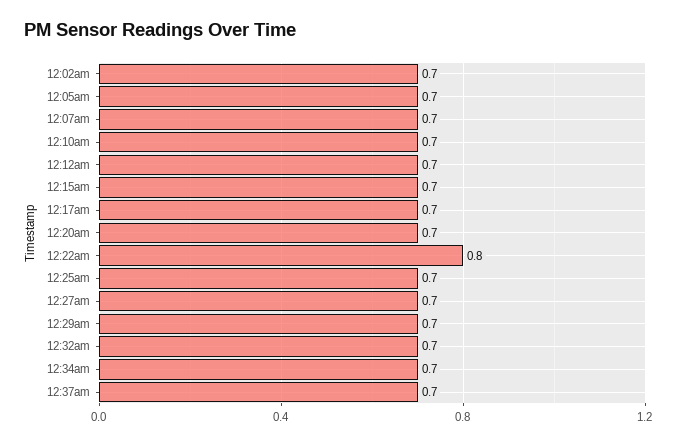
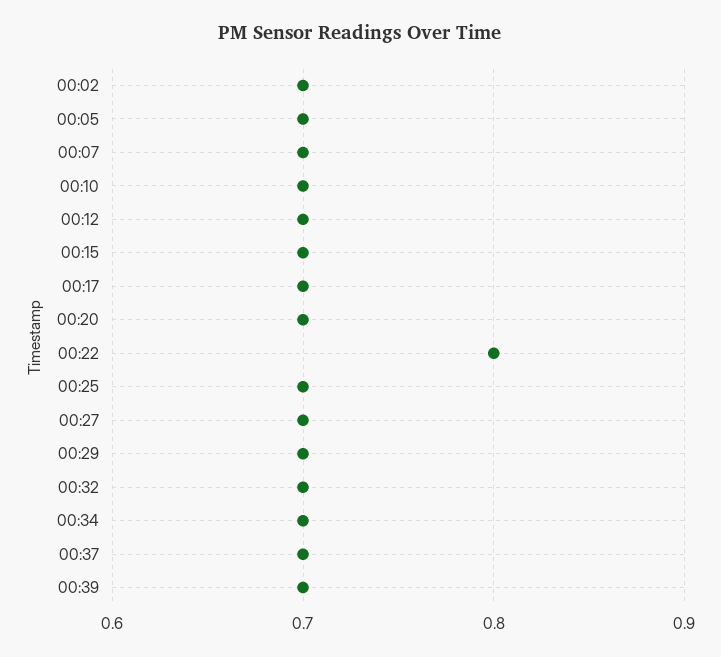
00:39: none -> 0.7

